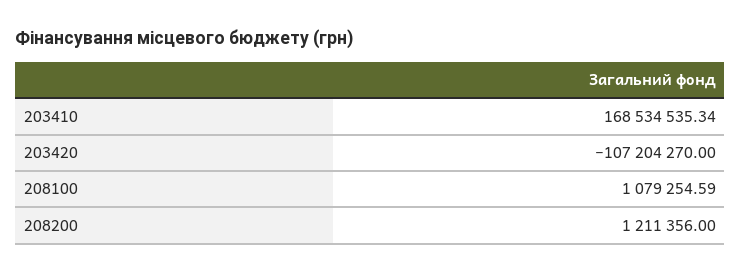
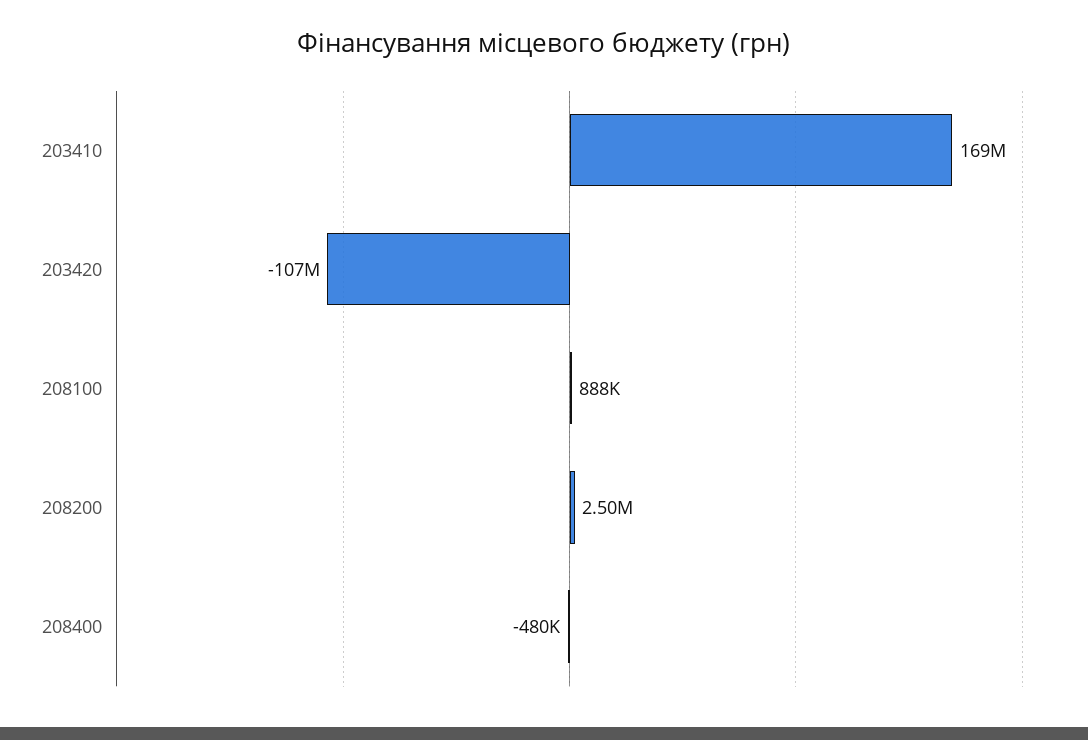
208100: 1079254.59 -> 888000
208200: 1211356 -> 2500000
208400: none -> -480000

